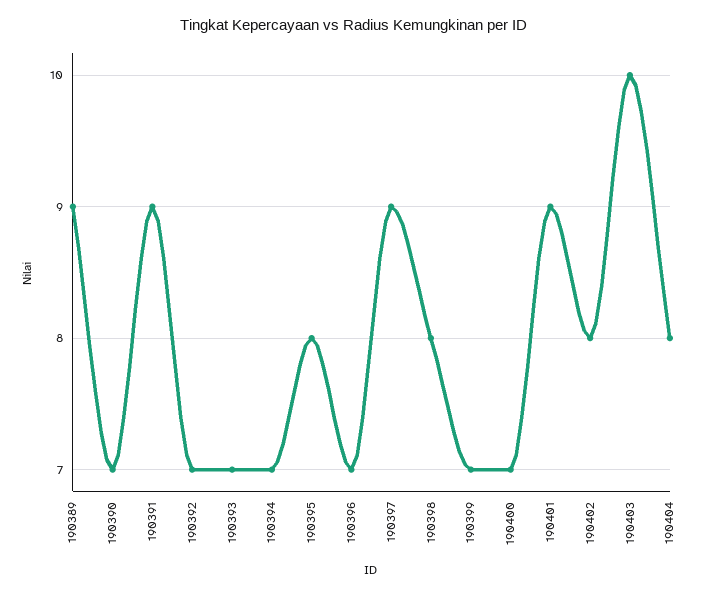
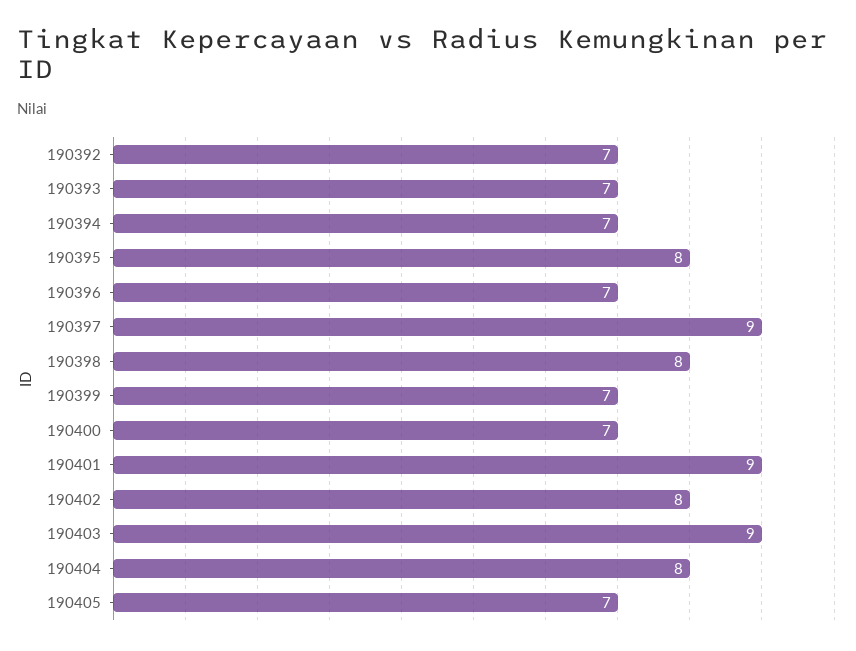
190389: 9 -> none
190390: 7 -> none
190391: 9 -> none
190403: 10 -> 9
190405: none -> 7

